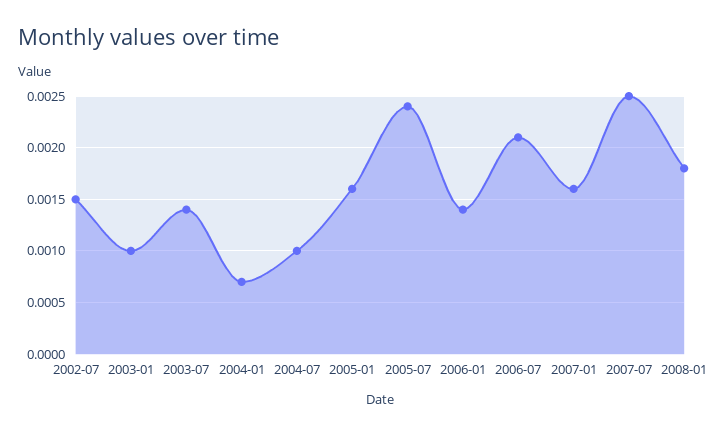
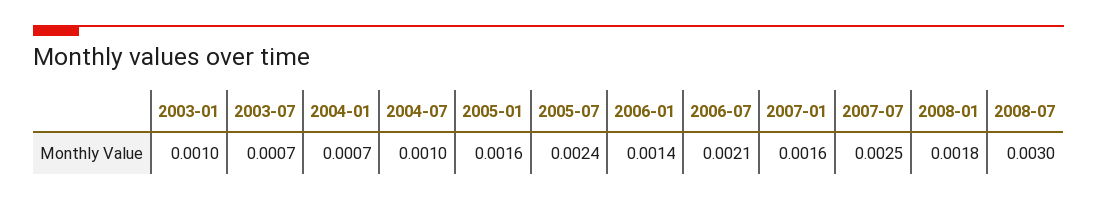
2002-07: 0.0015 -> none
2003-07: 0.0014 -> 0.0007
2008-07: none -> 0.003

